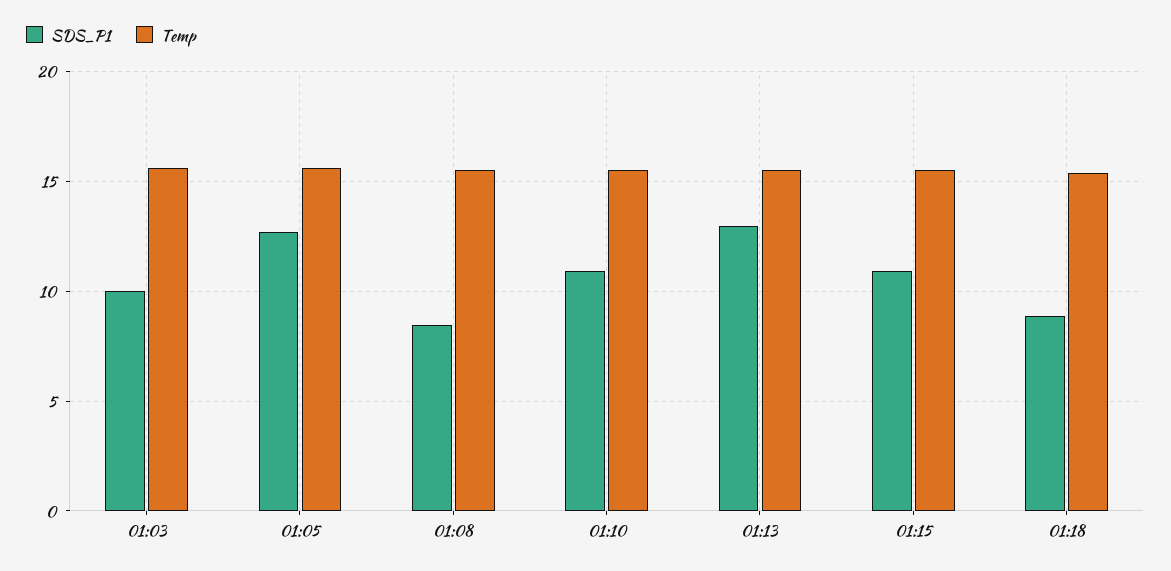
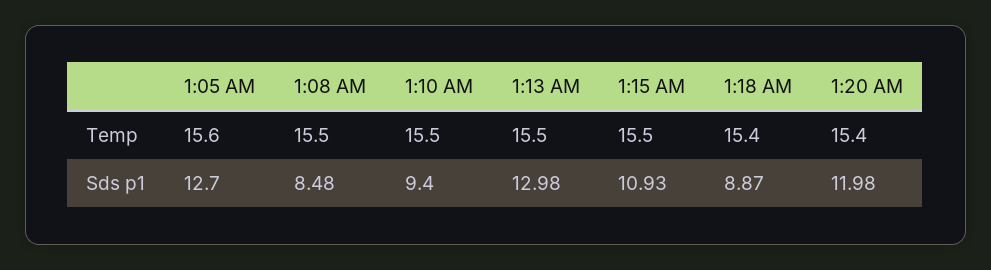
SDS_P1, 01:03: 10 -> none
Temp, 01:03: 15.5 -> none
SDS_P1, 01:10: 11 -> 9.4
Temp, 1:20 AM: none -> 15.4
SDS_P1, 1:20 AM: none -> 11.98

